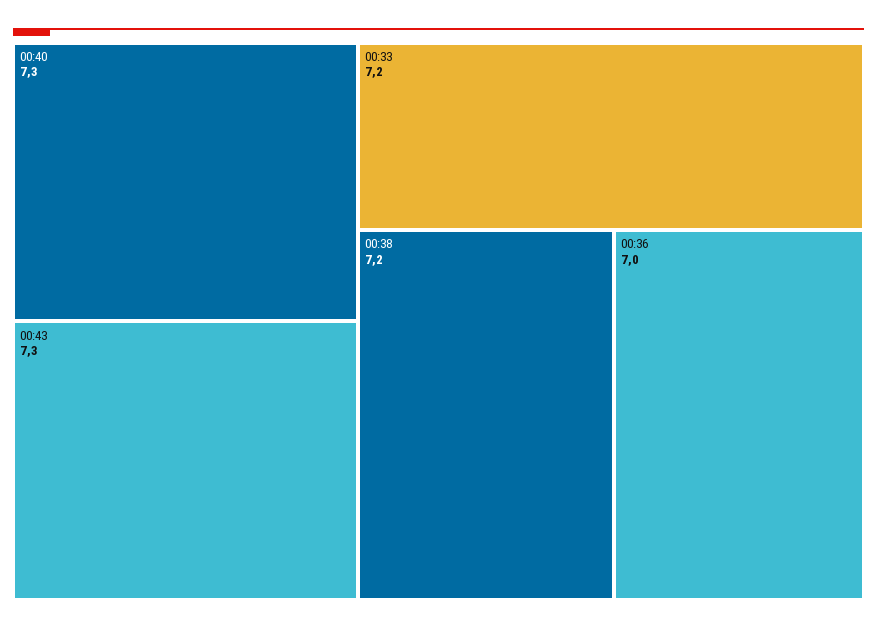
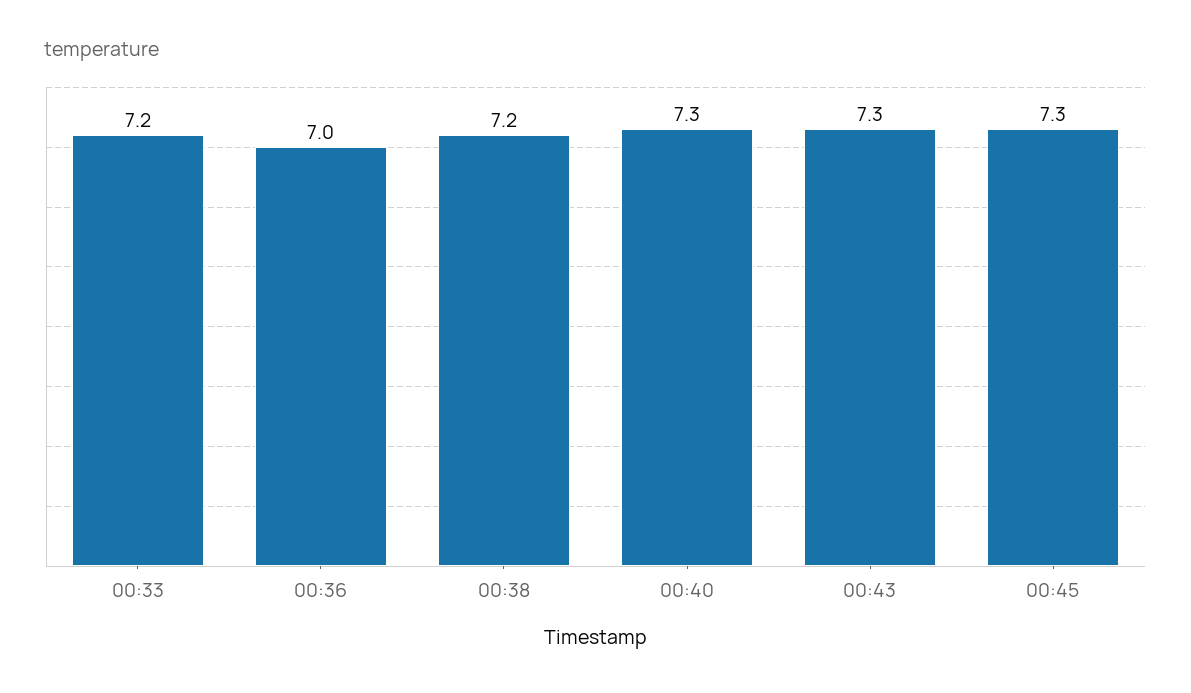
00:45: none -> 7.3

